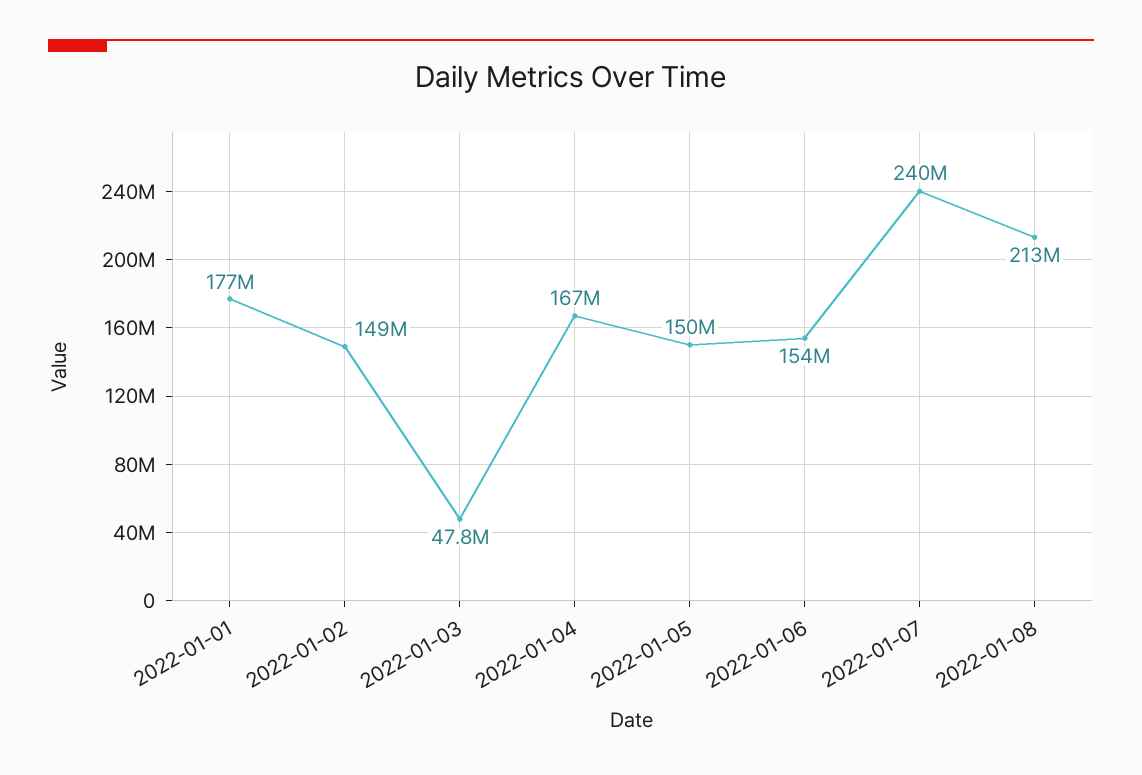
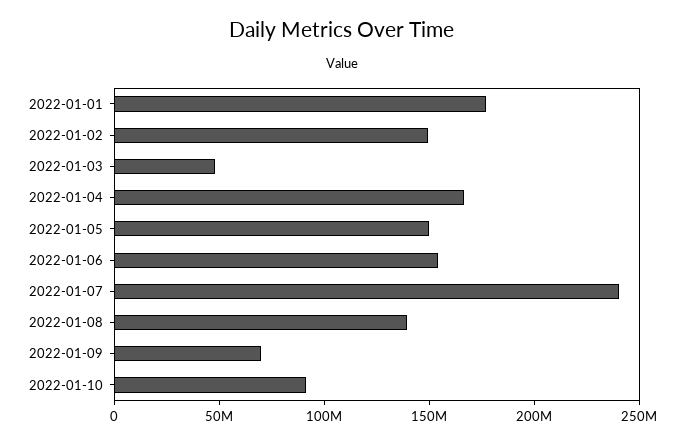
2022-01-08: 213000000 -> 140000000
2022-01-09: none -> 70000000
2022-01-10: none -> 90000000

